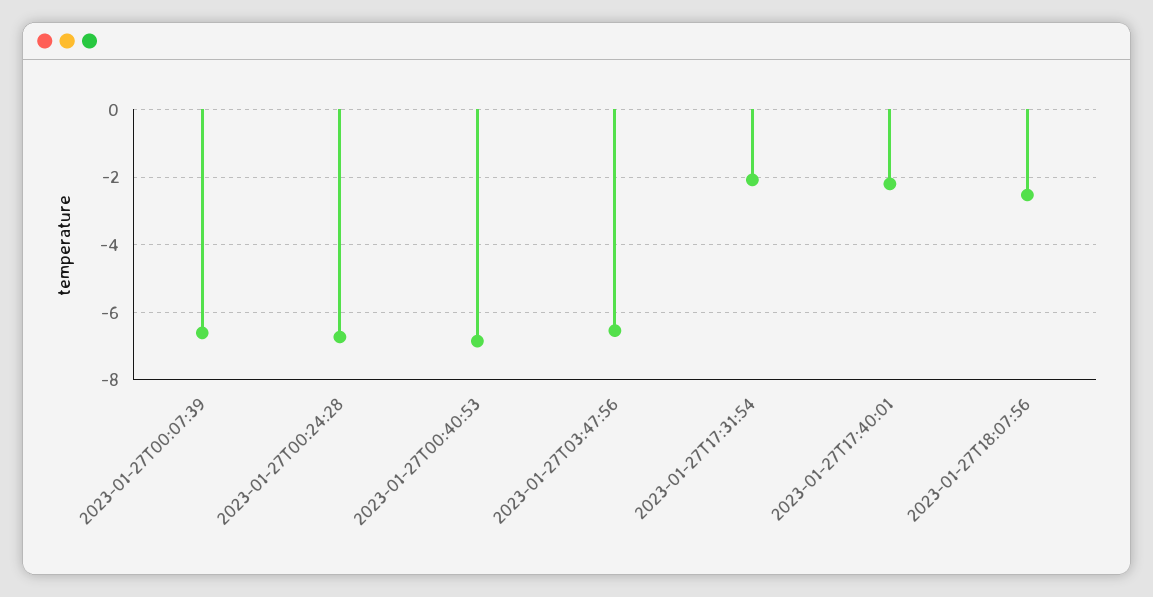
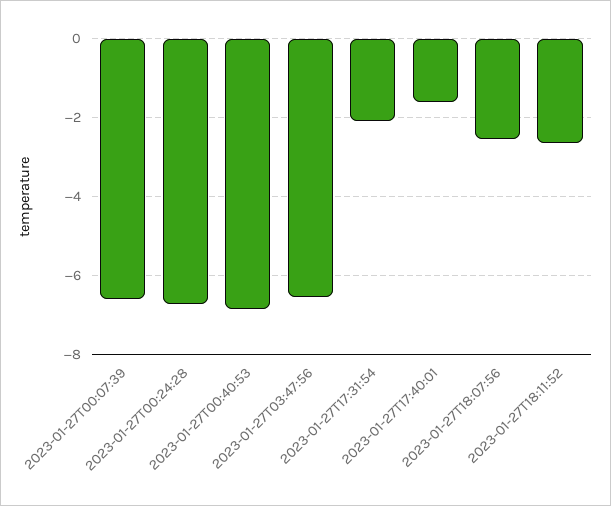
2023-01-27T17:40:01: -2.2 -> -1.6
2023-01-27T18:11:52: none -> -2.6

